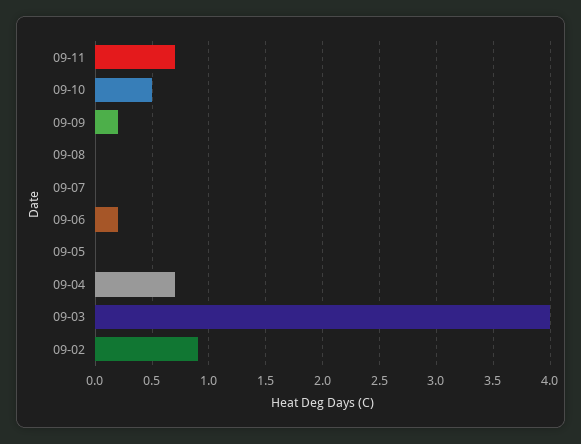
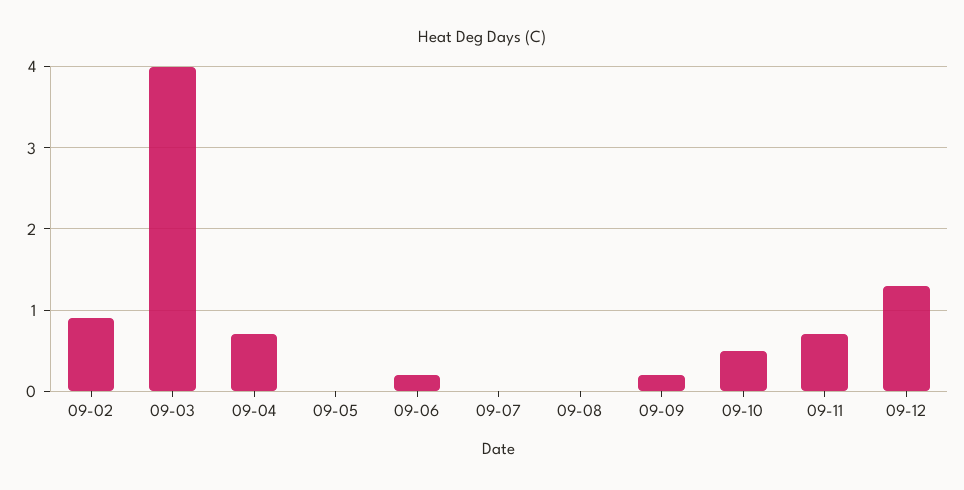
09-12: none -> 1.3

